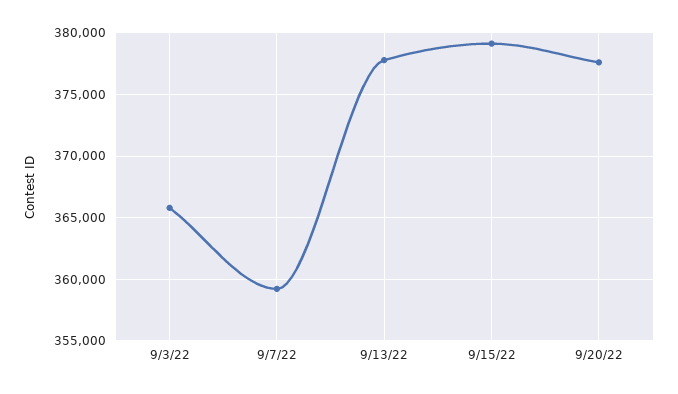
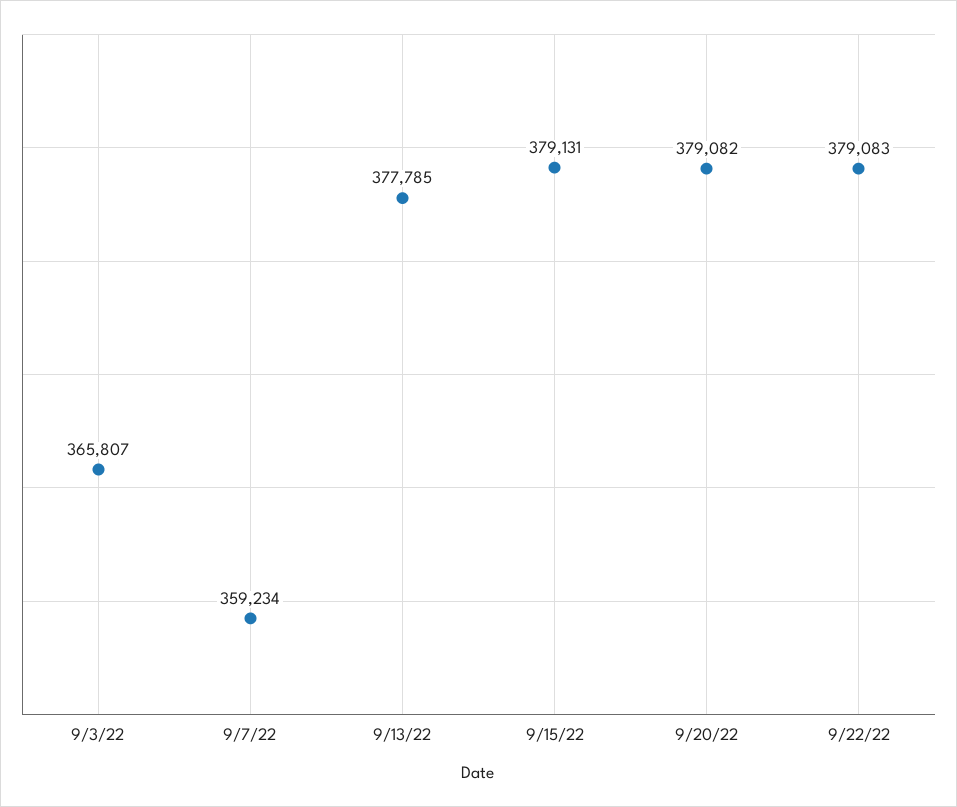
9/20/22: 377500 -> 379082
9/22/22: none -> 379083

